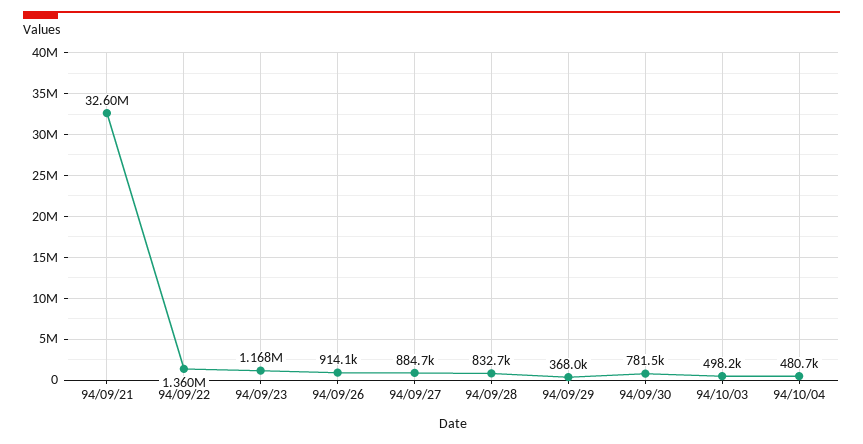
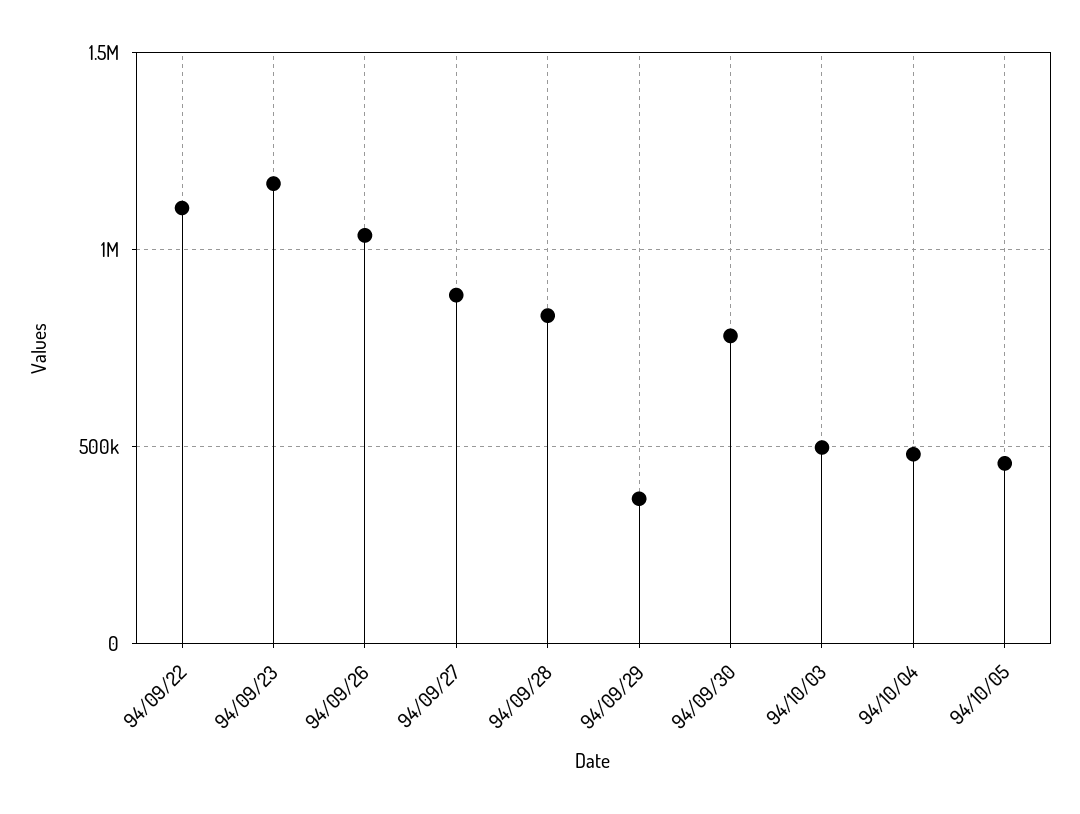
94/09/21: 32600000 -> none
94/09/22: 1360000 -> 1100000
94/09/26: 914100 -> 1050000
94/10/05: none -> 450000

